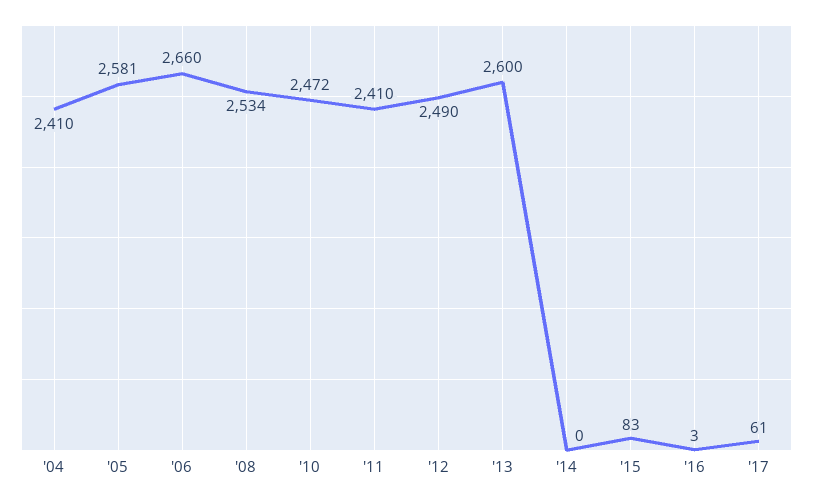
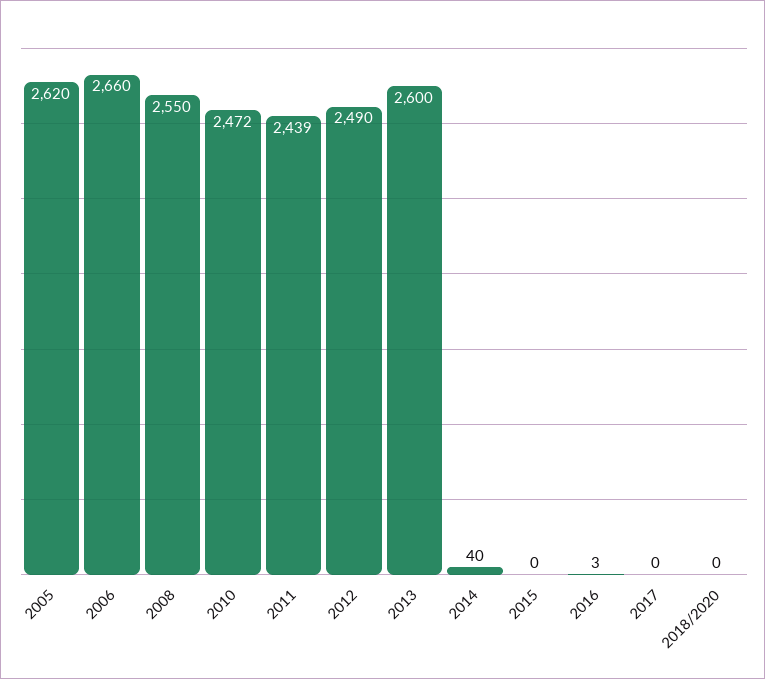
'04: 2410 -> none
'05: 2581 -> 2620
'08: 2534 -> 2550
'11: 2410 -> 2439
'14: 0 -> 40
'15: 83 -> 0
'17: 61 -> 0
2018/2020: none -> 0

